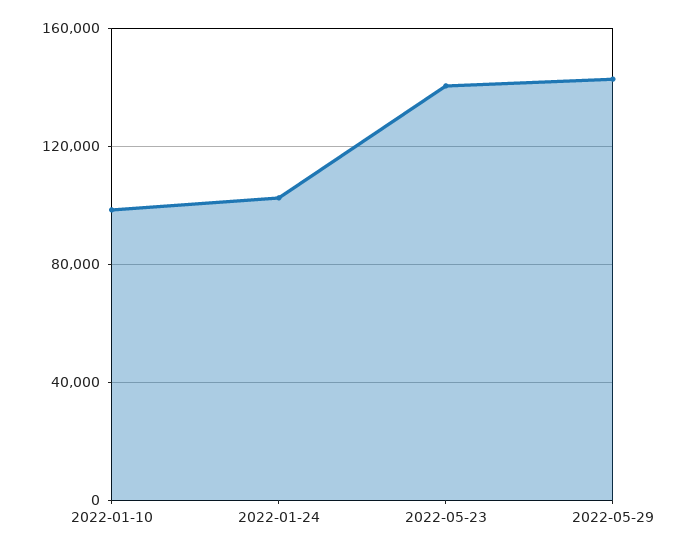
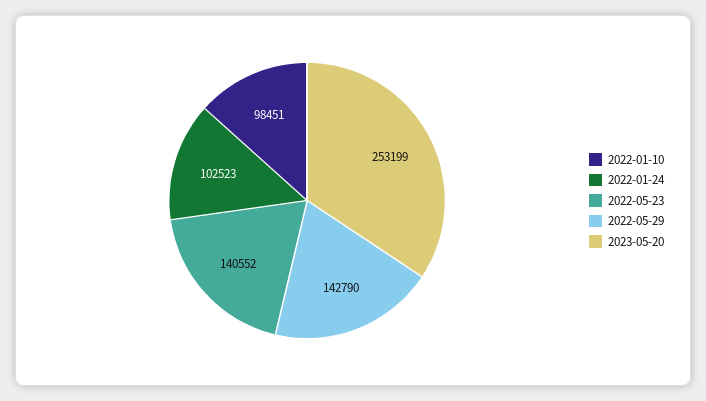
2023-05-20: none -> 253199

